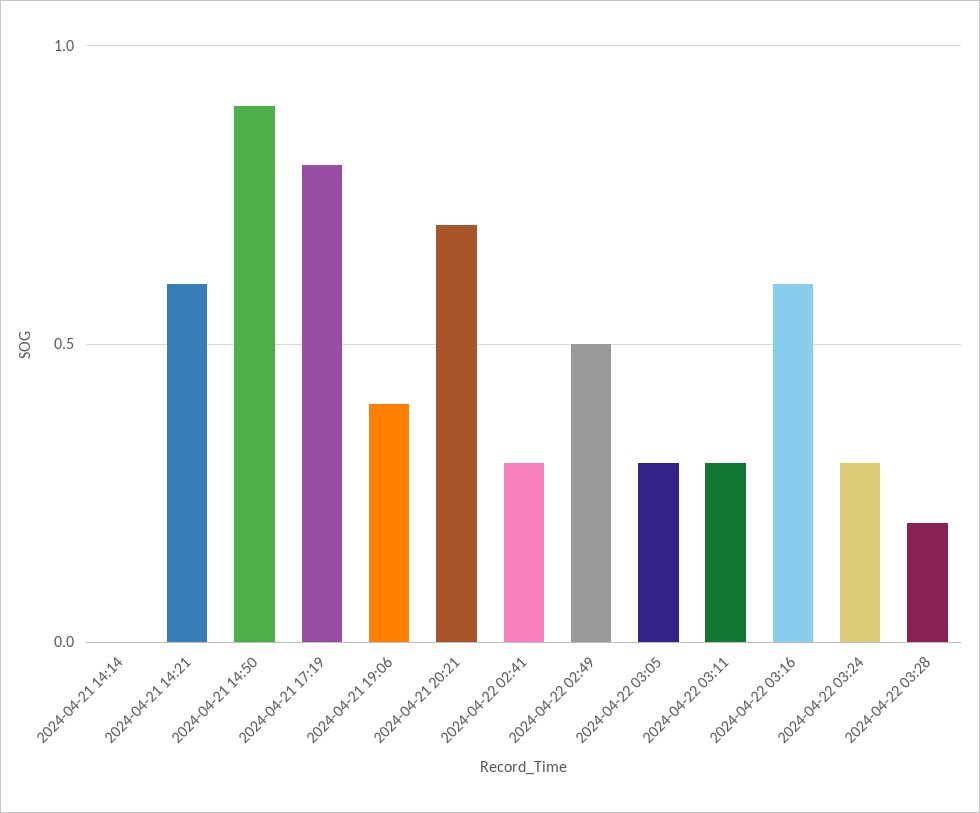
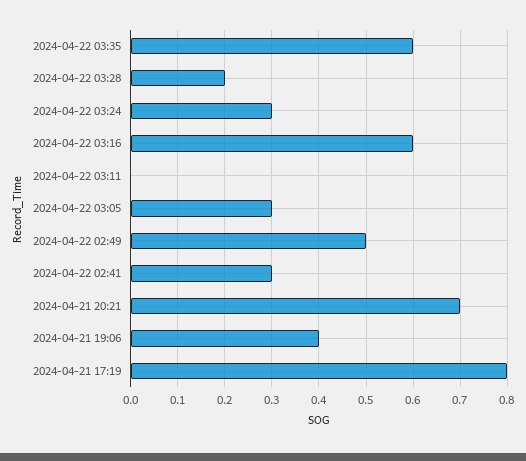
2024-04-21 14:14: 0 -> none
2024-04-21 14:21: 0.6 -> none
2024-04-21 14:50: 0.9 -> none
2024-04-22 03:11: 0.3 -> 0
2024-04-22 03:35: none -> 0.6

